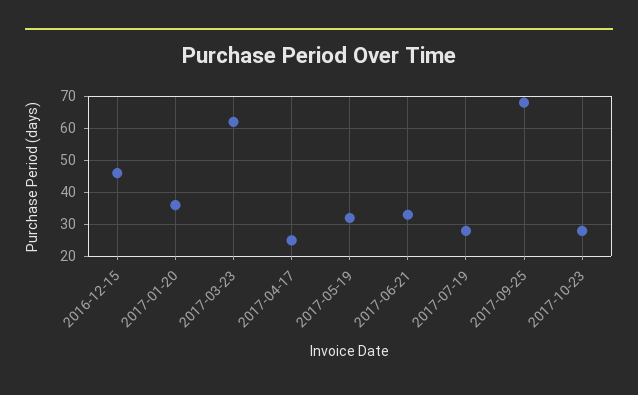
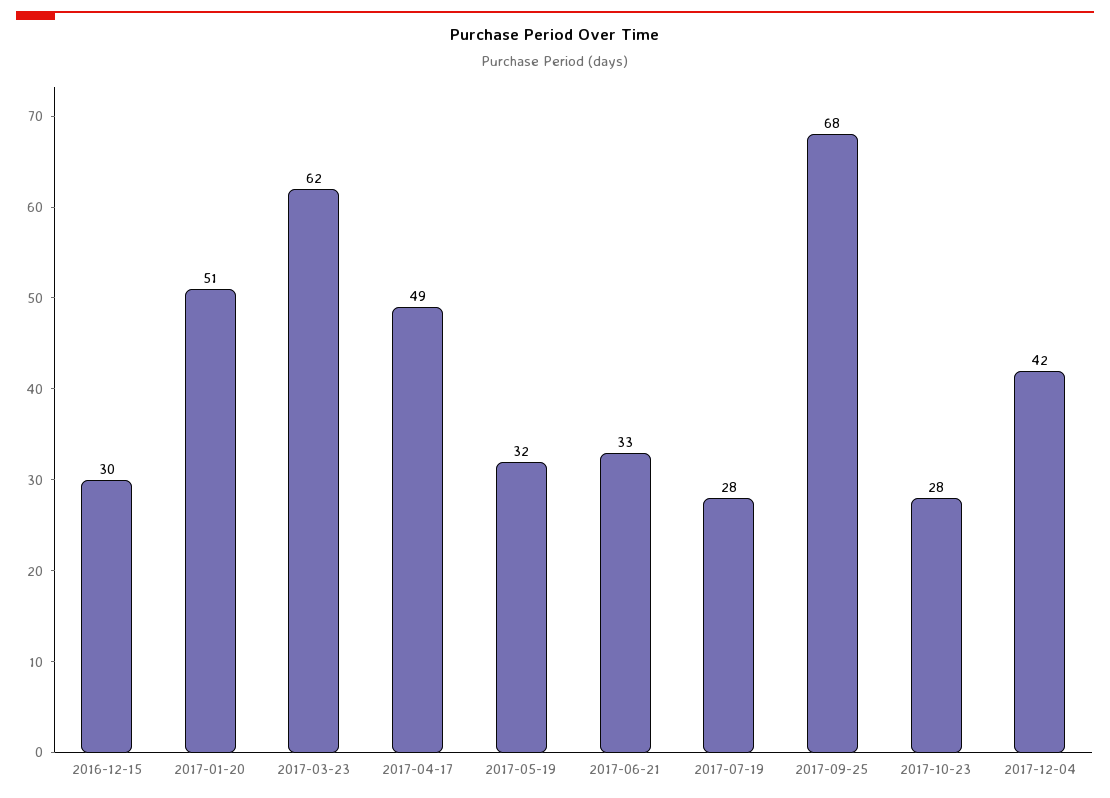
2016-12-15: 45 -> 30
2017-01-20: 35 -> 51
2017-04-17: 25 -> 49
2017-12-04: none -> 42

